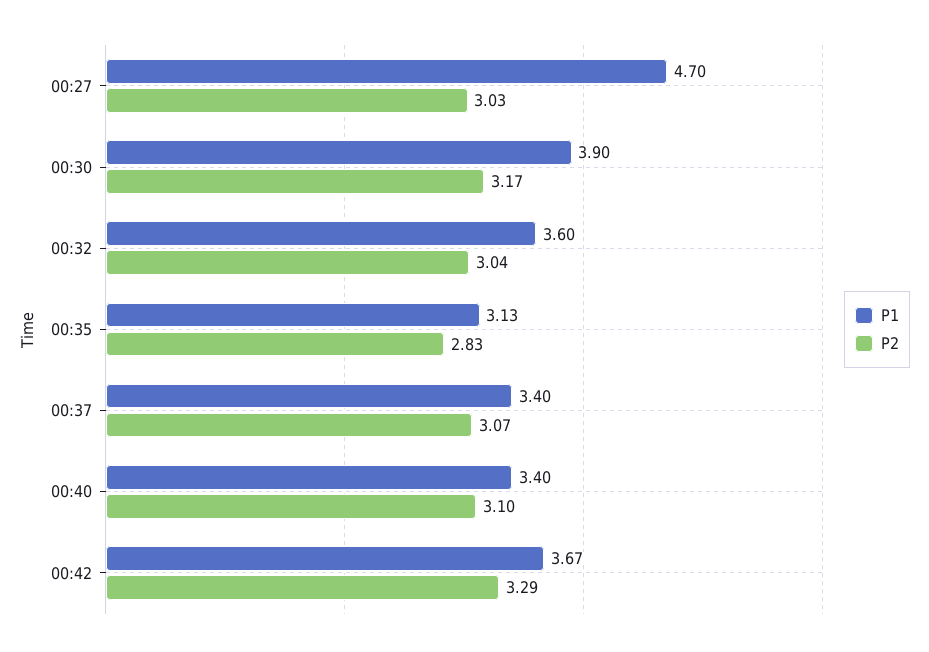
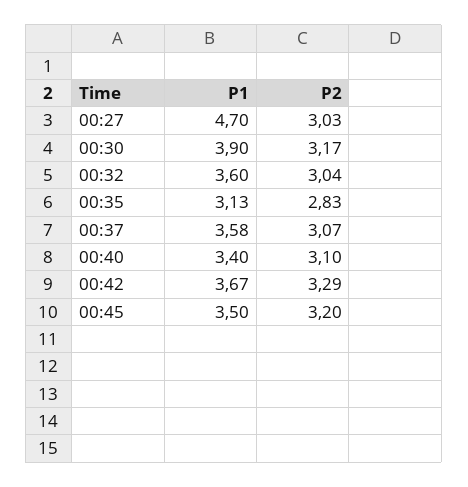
P1, 00:37: 3.4 -> 3.58
P1, 00:45: none -> 3.5
P2, 00:45: none -> 3.2

